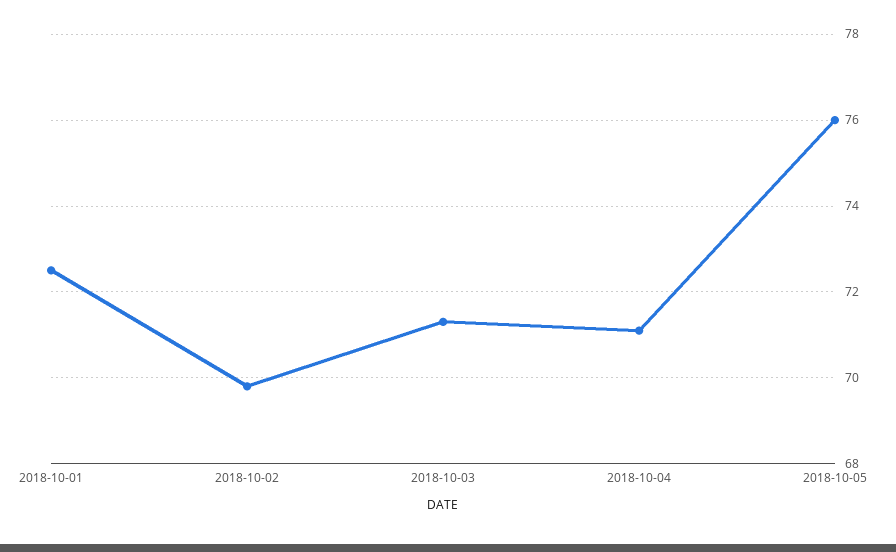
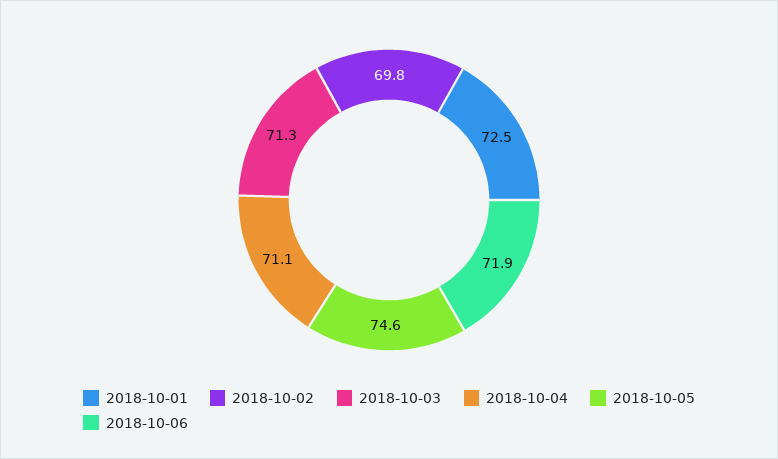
2018-10-05: 76 -> 74.6
2018-10-06: none -> 71.9

